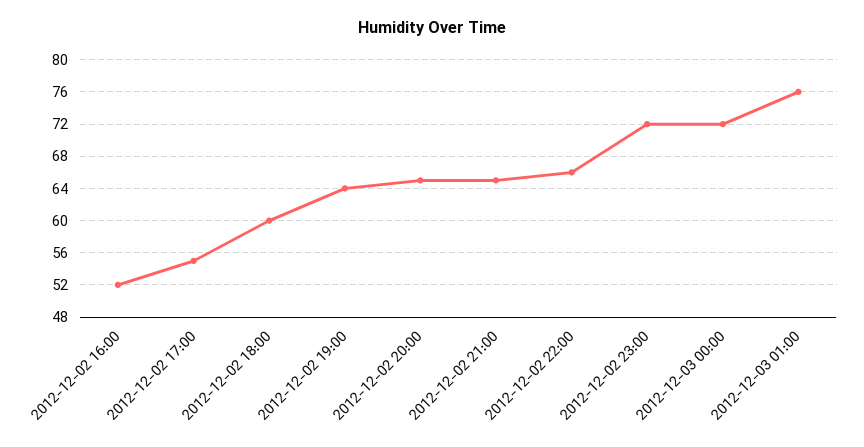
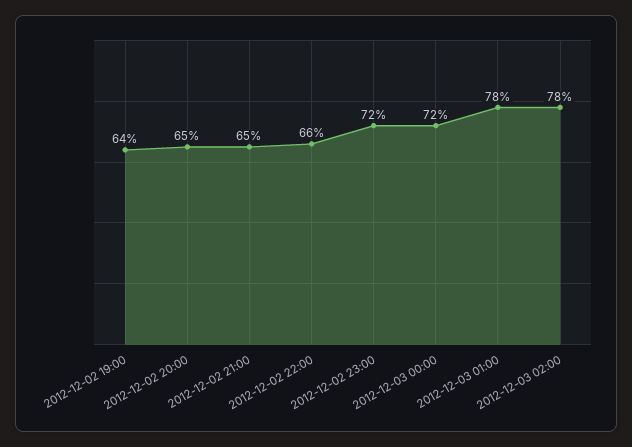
2012-12-02 16:00: 52 -> none
2012-12-02 17:00: 55 -> none
2012-12-02 18:00: 60 -> none
2012-12-03 01:00: 76 -> 78
2012-12-03 02:00: none -> 78

